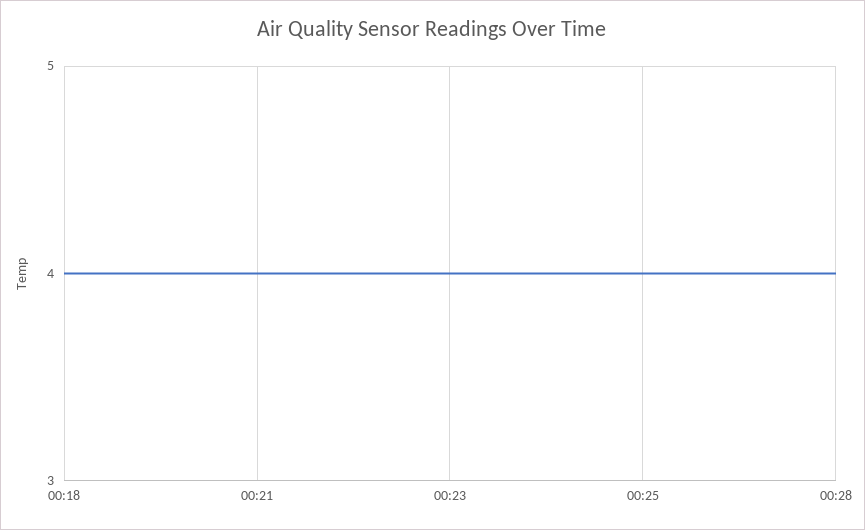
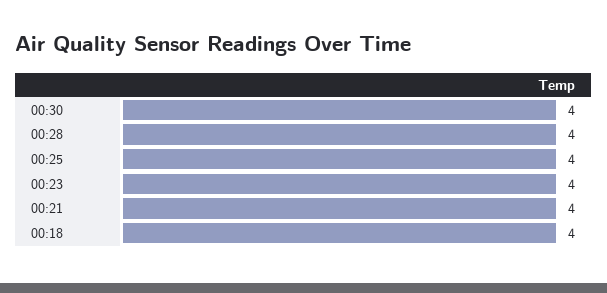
00:30: none -> 4

